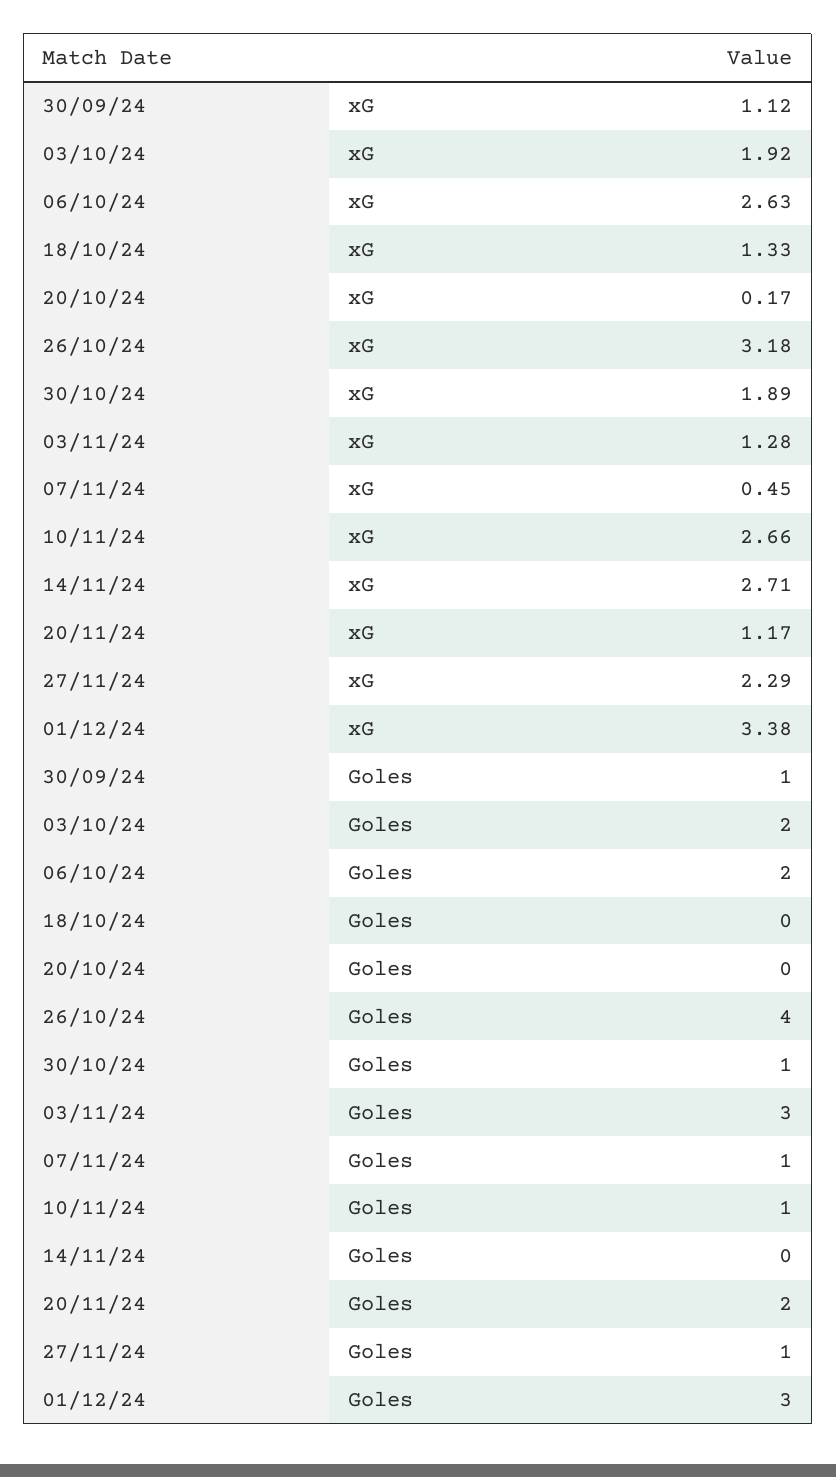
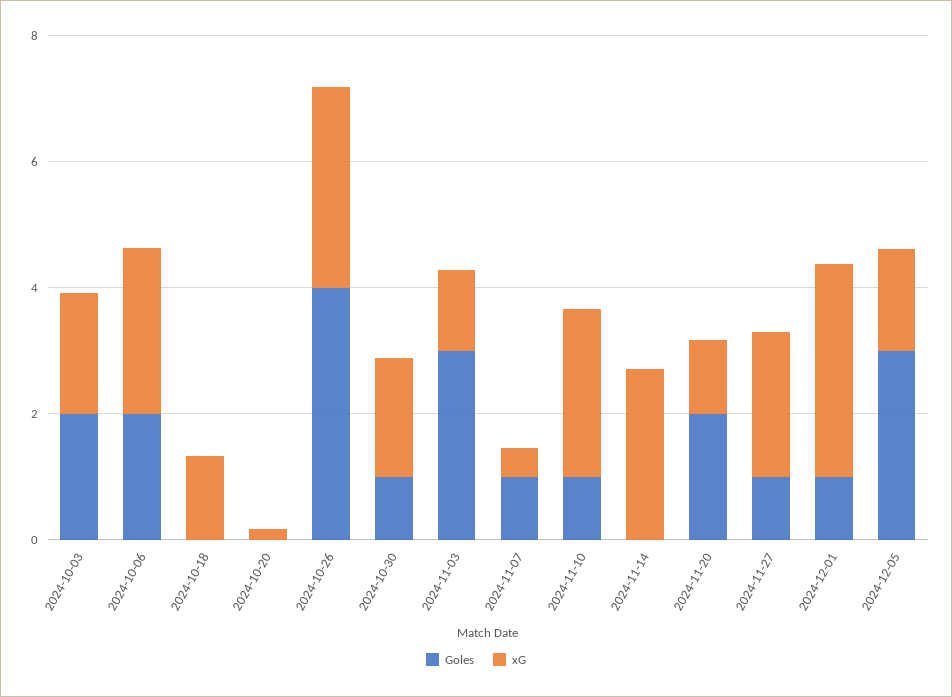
xG, 30/09/24: 1.12 -> none
Goles, 30/09/24: 1 -> none
Goles, 01/12/24: 3 -> 1
Goles, 2024-12-05: none -> 3
xG, 2024-12-05: none -> 1.5

